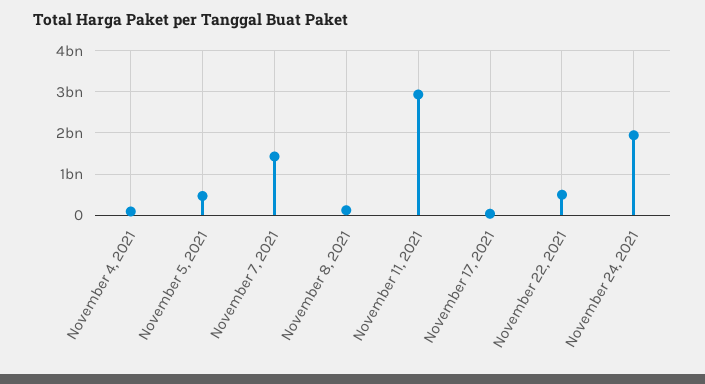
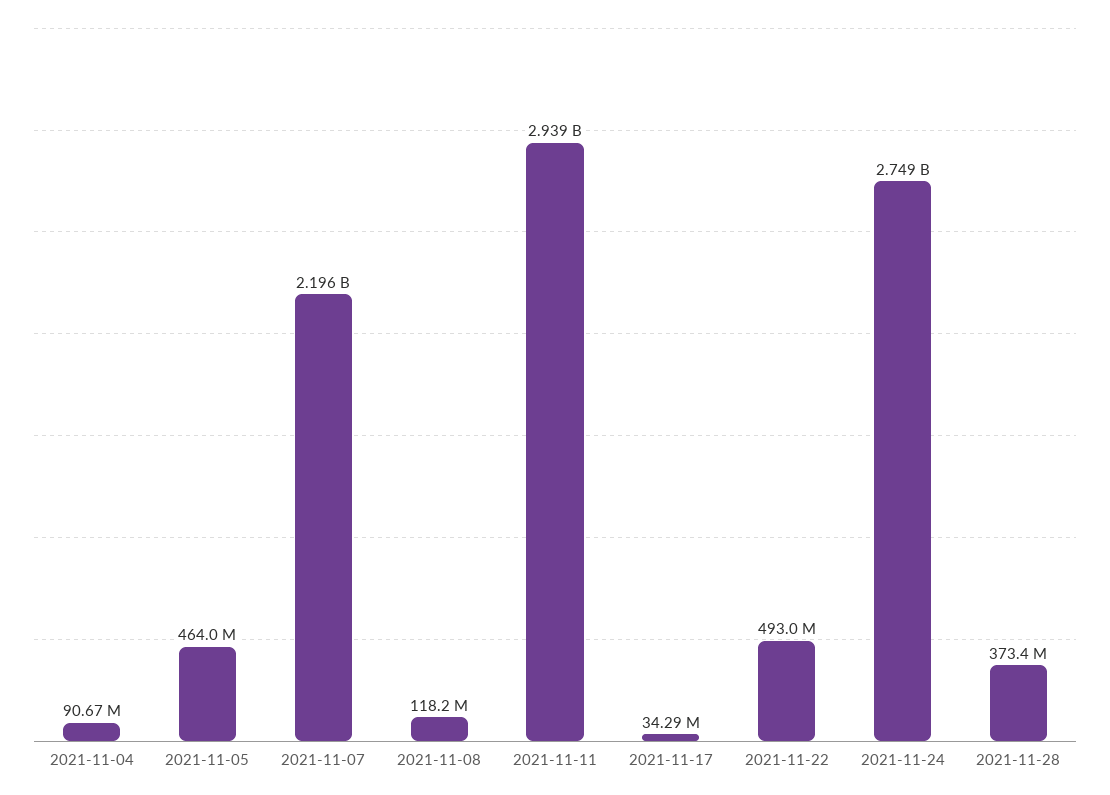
November 7, 2021: 1400000000 -> 2196000000
November 24, 2021: 2000000000 -> 2749000000
2021-11-28: none -> 373400000

